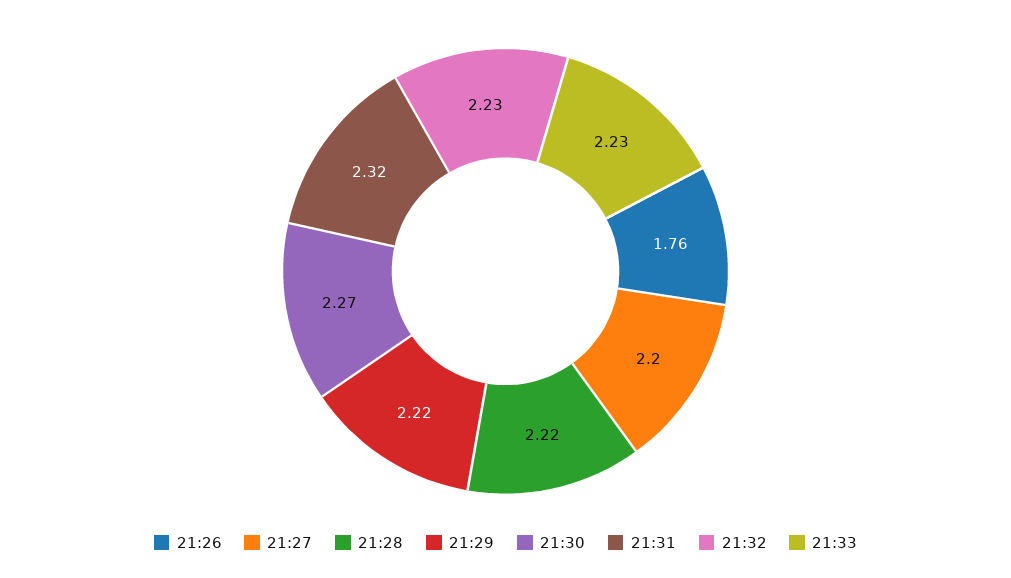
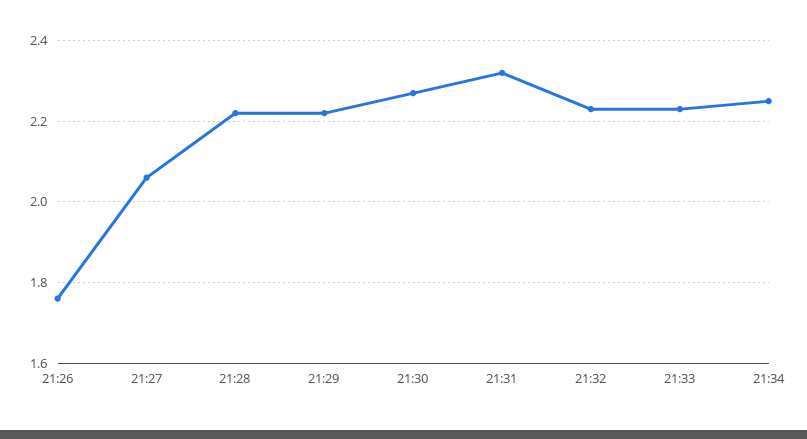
21:27: 2.2 -> 2.05
21:34: none -> 2.25

